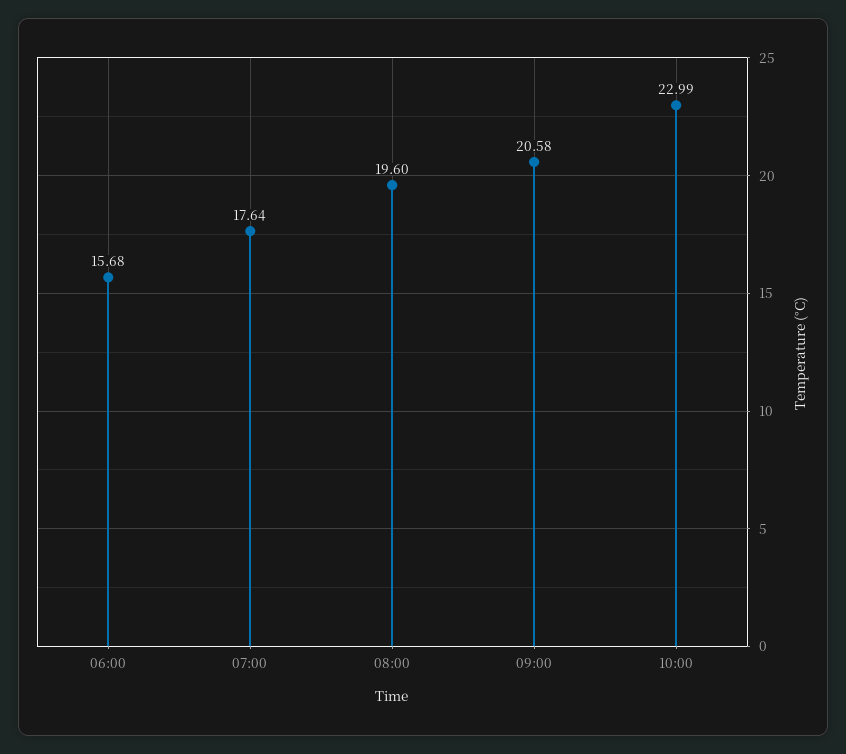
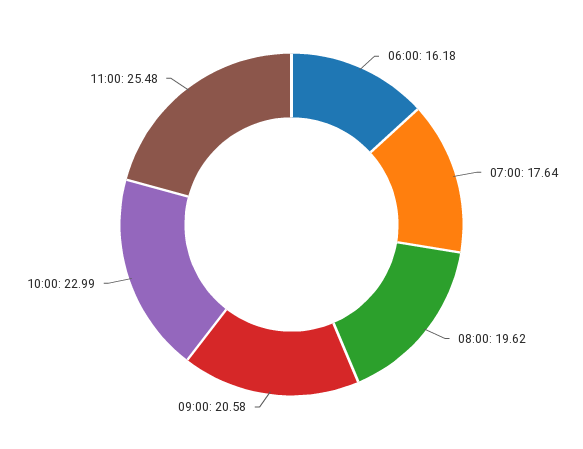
06:00: 15.68 -> 16.18
08:00: 19.6 -> 19.62
11:00: none -> 25.48

